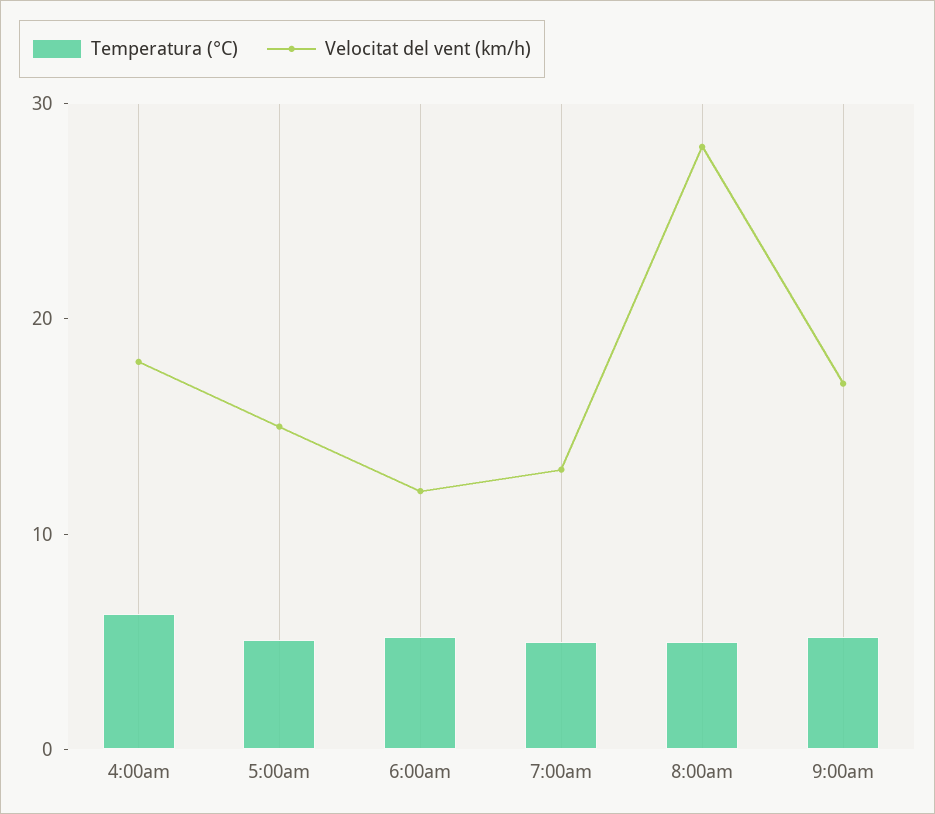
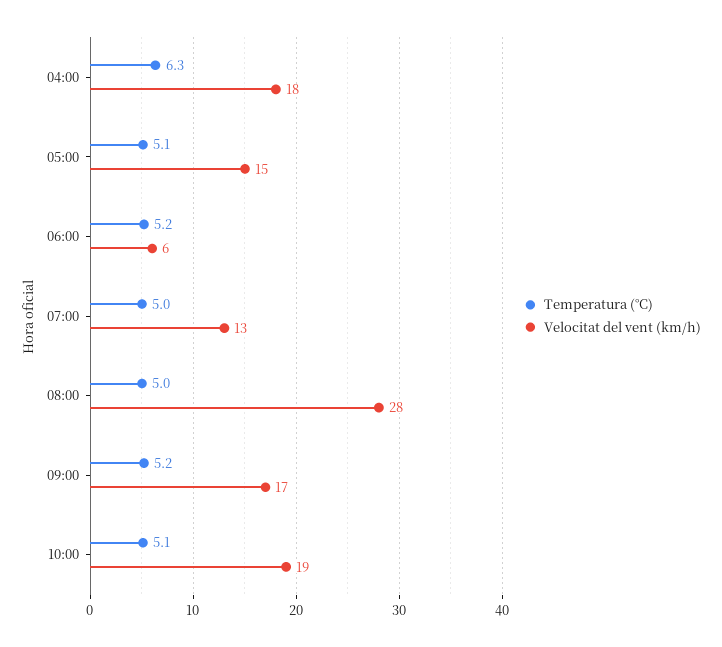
Velocitat del vent (km/h), 6:00am: 12 -> 6
Temperatura (°C), 10:00: none -> 5.1
Velocitat del vent (km/h), 10:00: none -> 19

